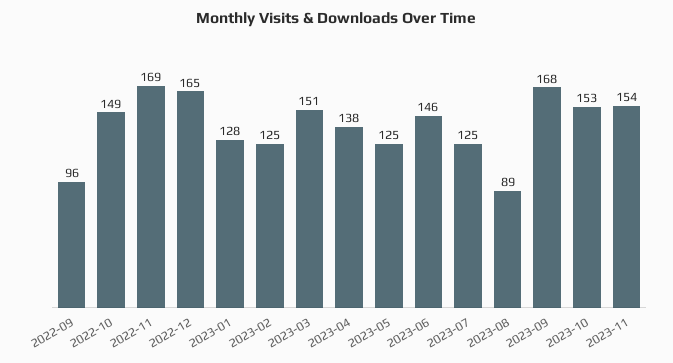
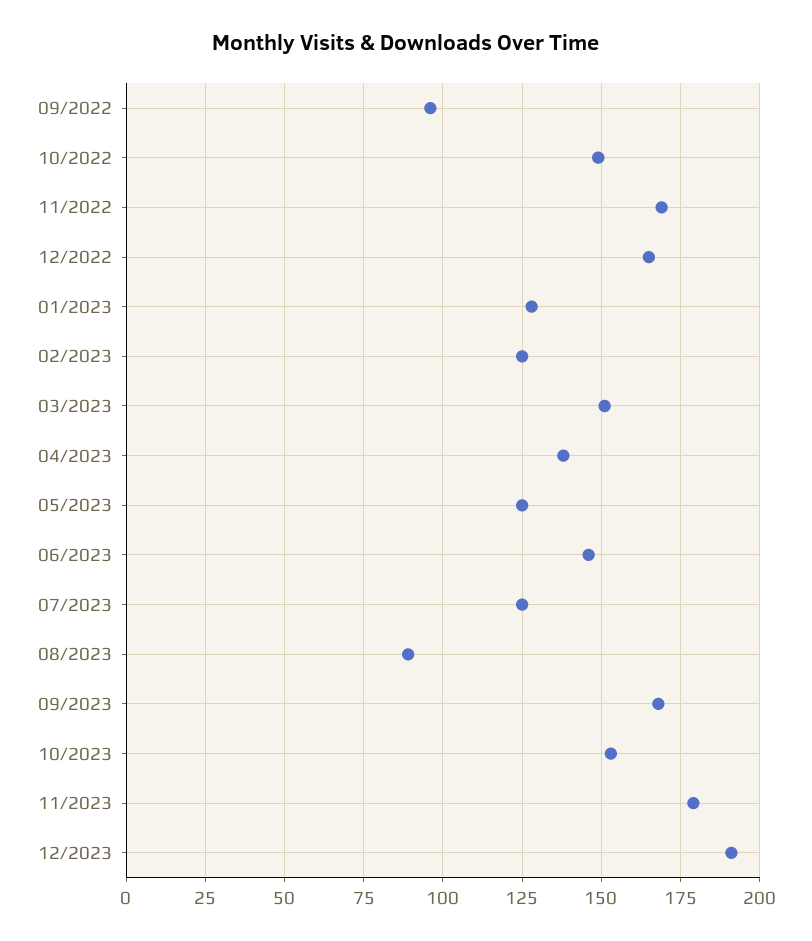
2023-11: 154 -> 180
12/2023: none -> 190

